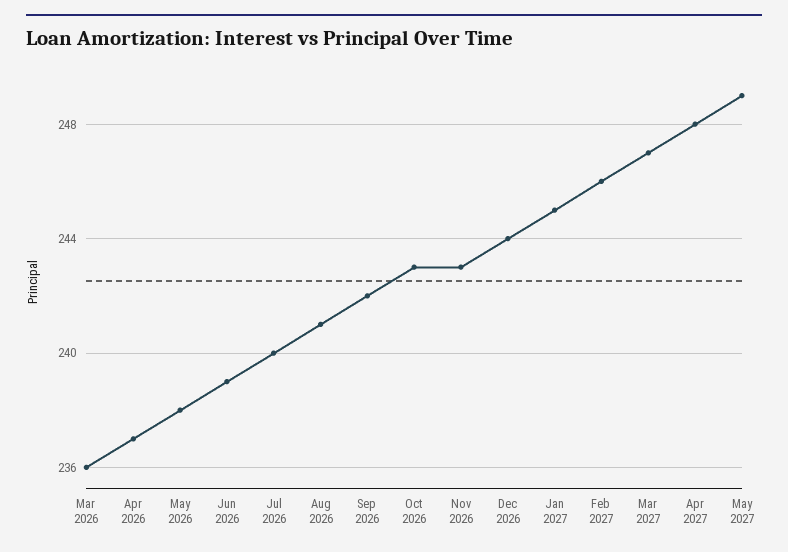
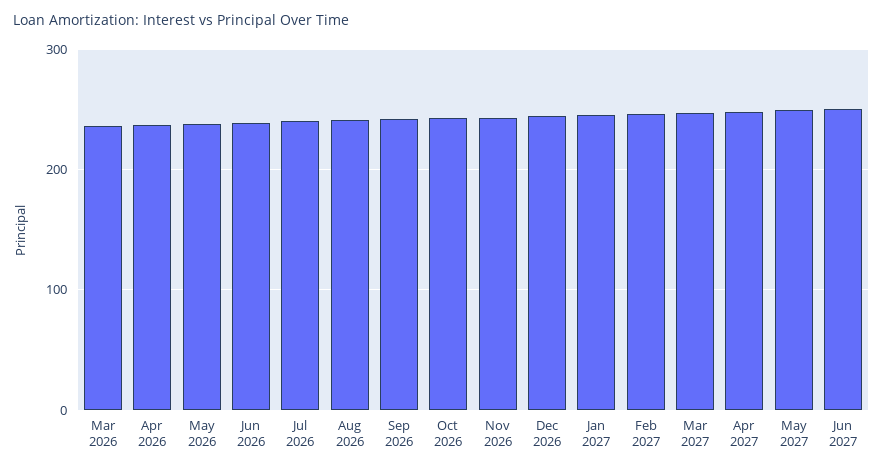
Jun 2027: none -> 250

